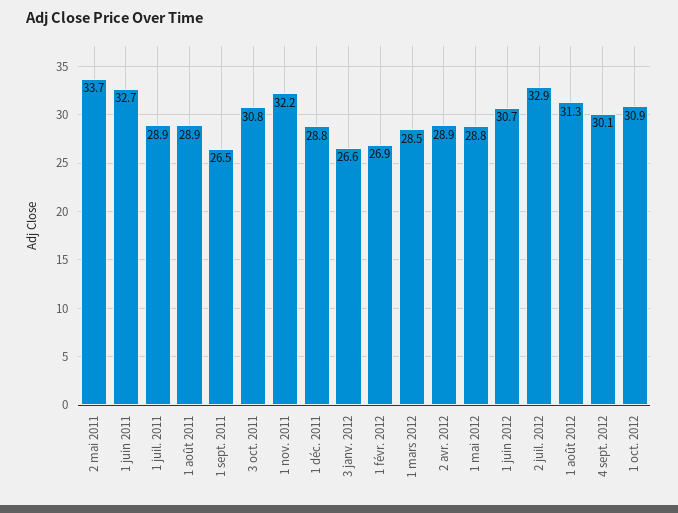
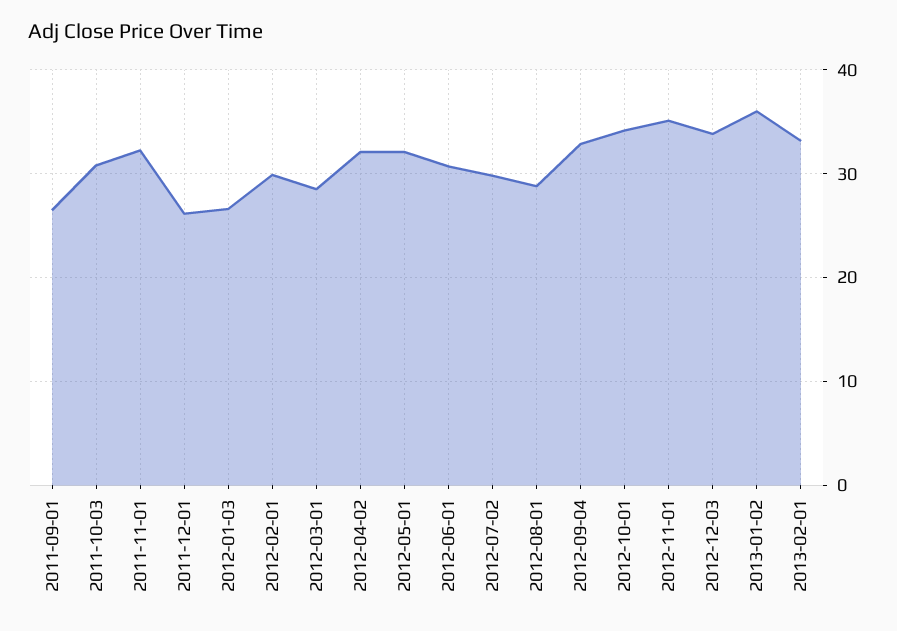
2 mai 2011: 33.7 -> none
1 juin 2011: 32.7 -> none
1 juil. 2011: 28.9 -> none
1 août 2011: 28.9 -> none
1 déc. 2011: 28.8 -> 26
1 févr. 2012: 26.9 -> 30
2 avr. 2012: 28.9 -> 32
1 mai 2012: 28.8 -> 32
2 juil. 2012: 32.9 -> 30
1 août 2012: 31.3 -> 29
4 sept. 2012: 30.1 -> 33
1 oct. 2012: 30.9 -> 34
2012-11-01: none -> 35
2012-12-03: none -> 34
2013-01-02: none -> 36
2013-02-01: none -> 33

